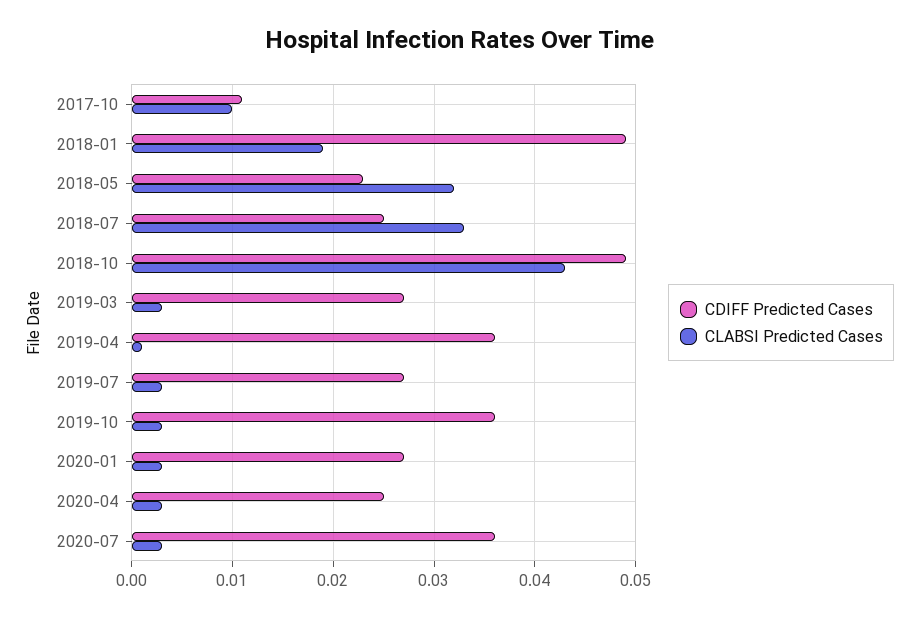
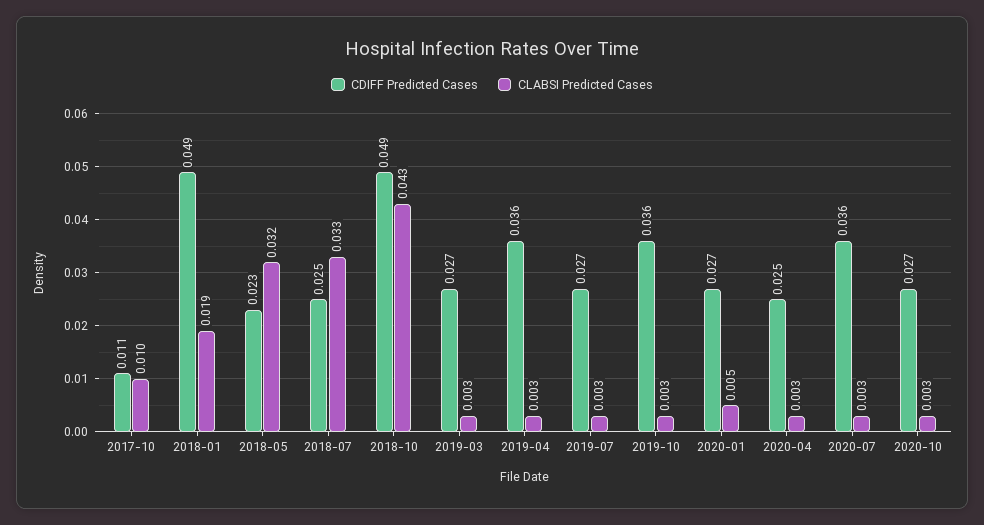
CLABSI Predicted Cases, 2019-04: 0.001 -> 0.003
CLABSI Predicted Cases, 2020-01: 0.003 -> 0.005
CDIFF Predicted Cases, 2020-10: none -> 0.027
CLABSI Predicted Cases, 2020-10: none -> 0.003

